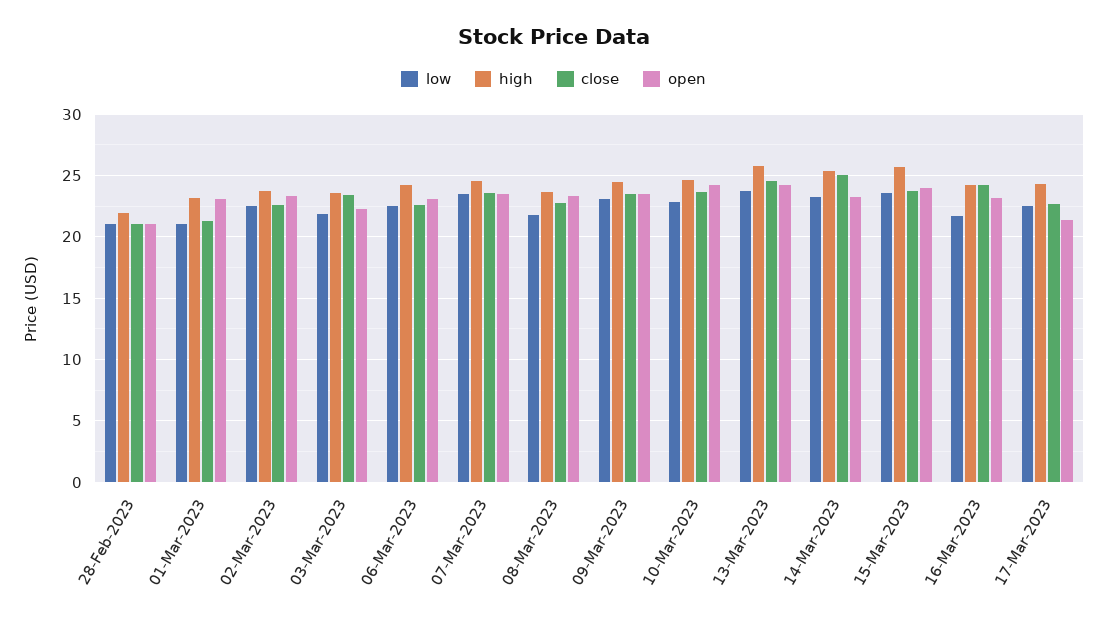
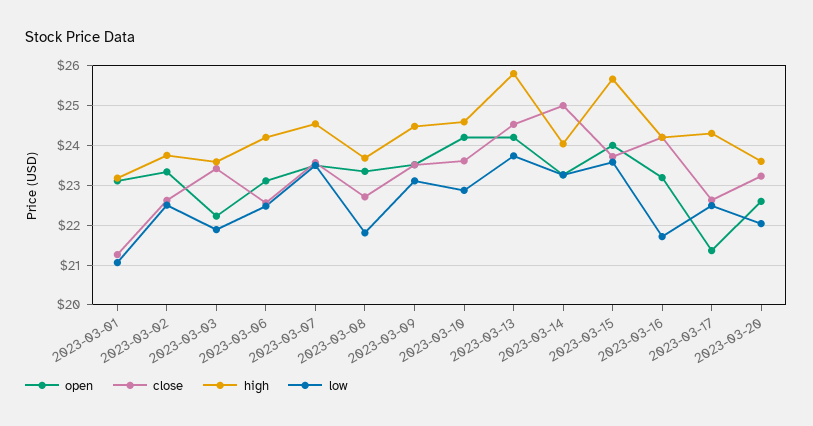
low, 28-Feb-2023: 21 -> none
high, 28-Feb-2023: 22 -> none
close, 28-Feb-2023: 21 -> none
open, 28-Feb-2023: 21 -> none
high, 14-Mar-2023: 25.5 -> 24
open, 2023-03-20: none -> 22.6
close, 2023-03-20: none -> 23.2
high, 2023-03-20: none -> 23.6
low, 2023-03-20: none -> 22

